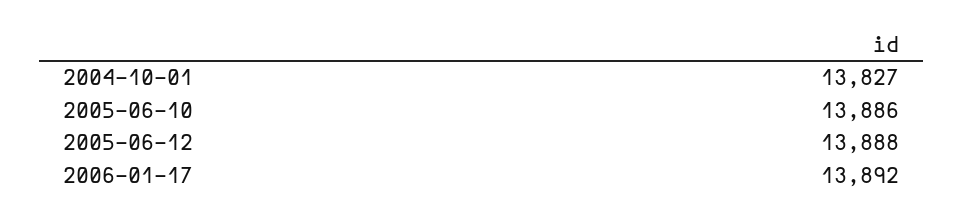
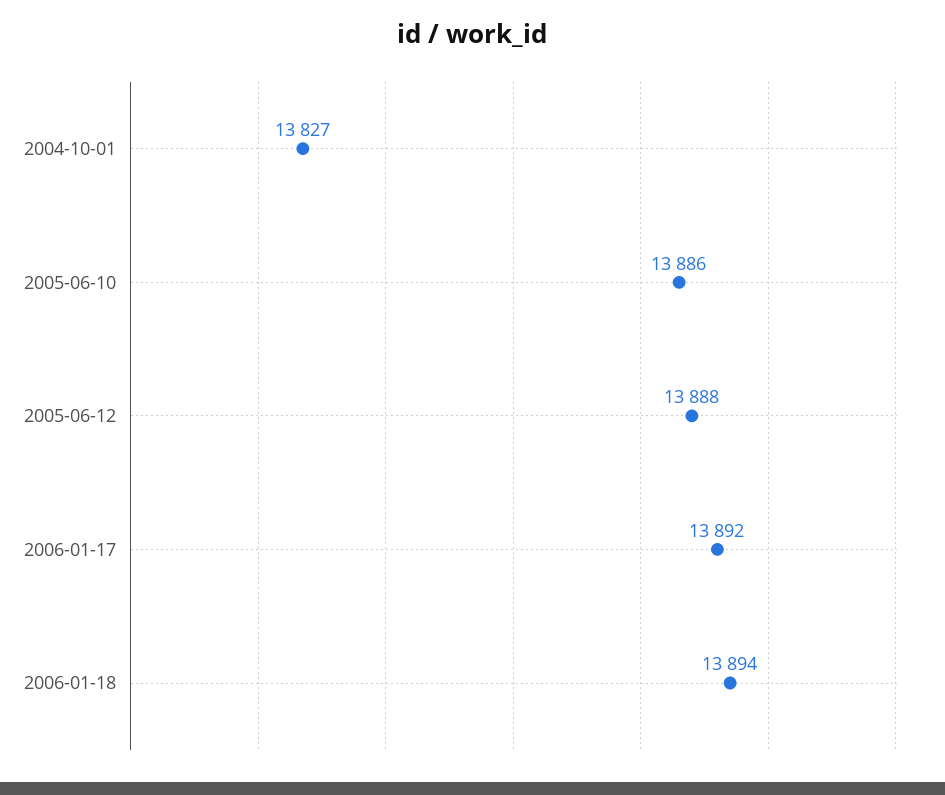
2006-01-18: none -> 13894

